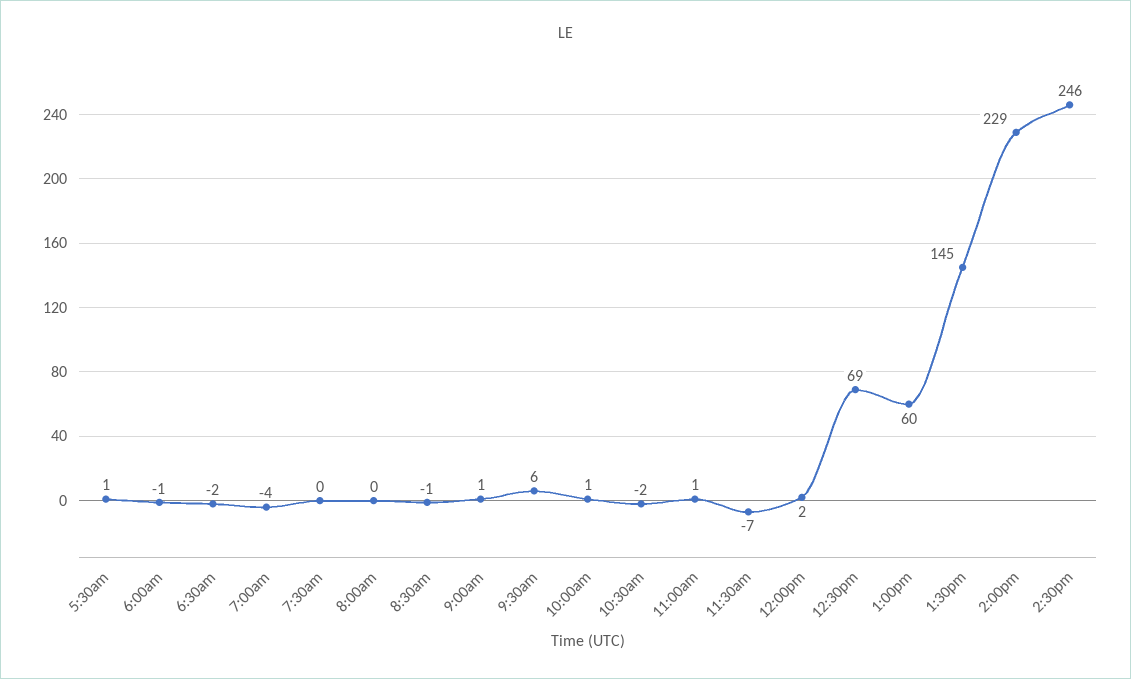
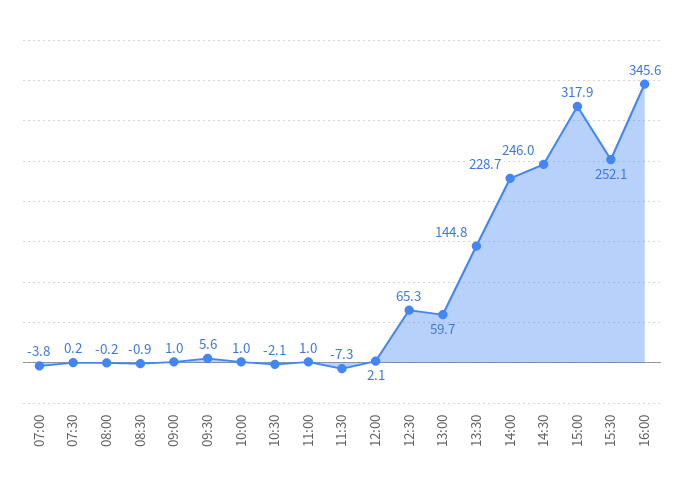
5:30am: 1 -> none
6:00am: -1 -> none
6:30am: -2 -> none
12:30pm: 69 -> 65.3
15:00: none -> 317.9
15:30: none -> 252.1
16:00: none -> 345.6

